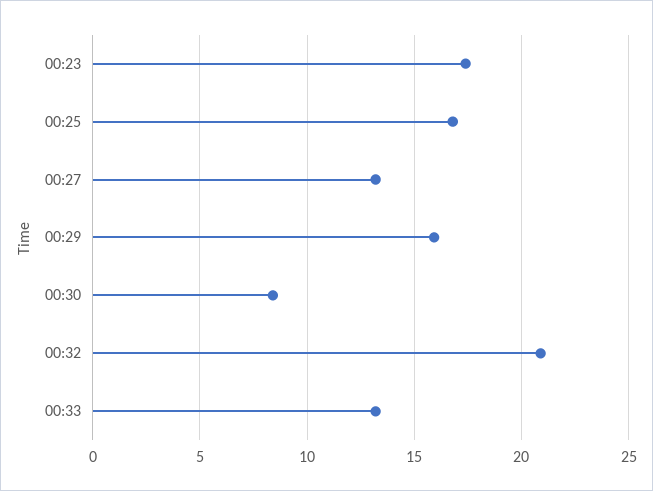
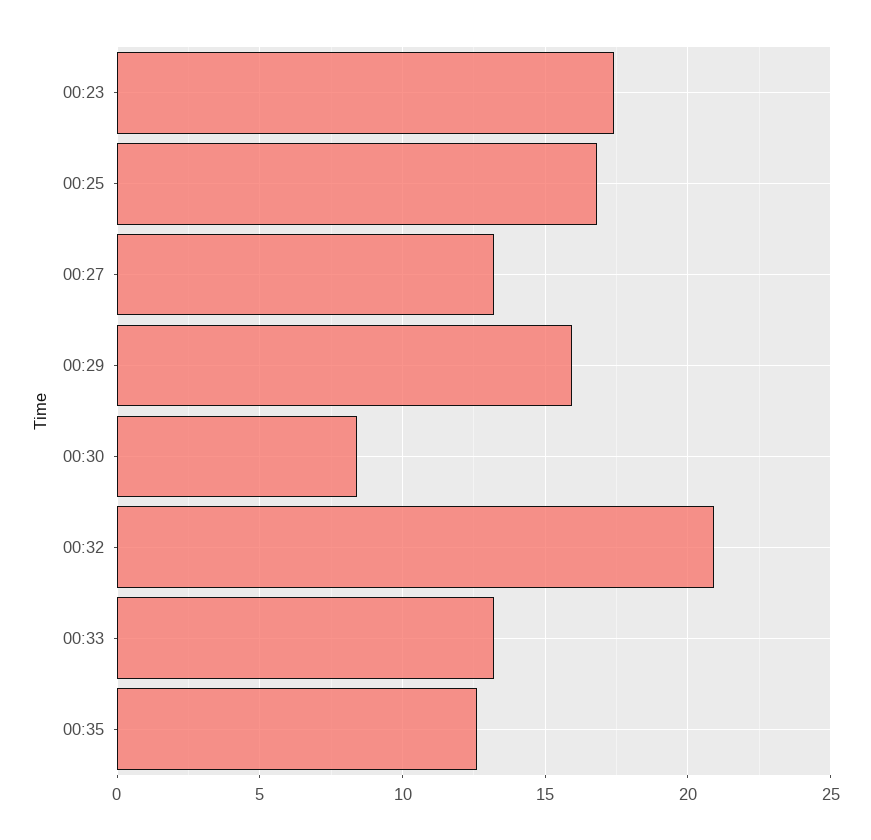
00:35: none -> 12.5

